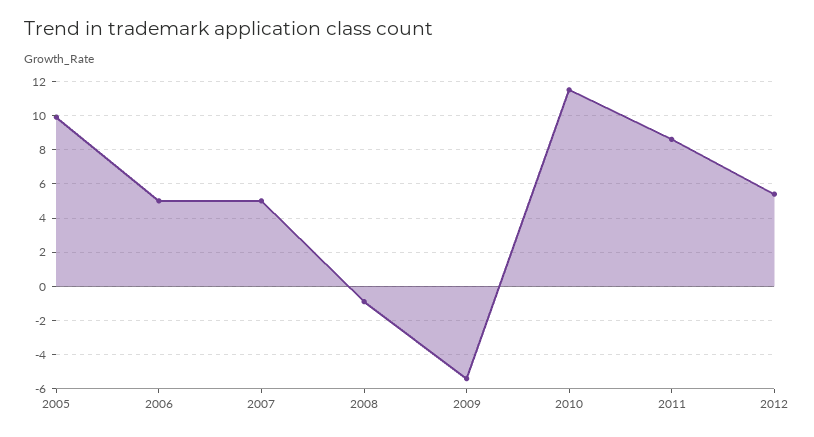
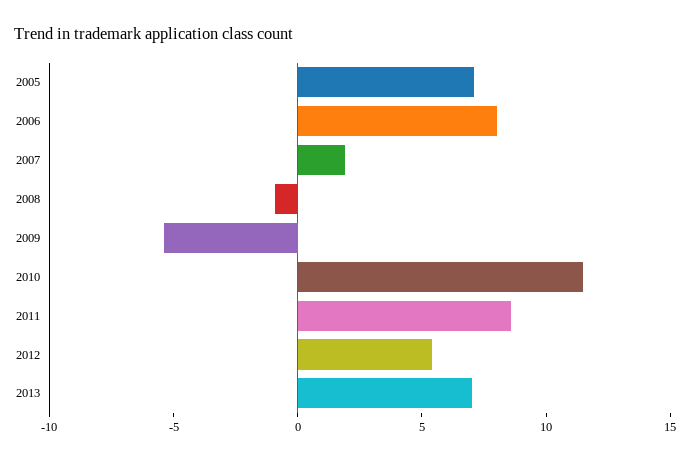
2005: 10 -> 7
2006: 5 -> 8
2007: 5 -> 2
2013: none -> 7

